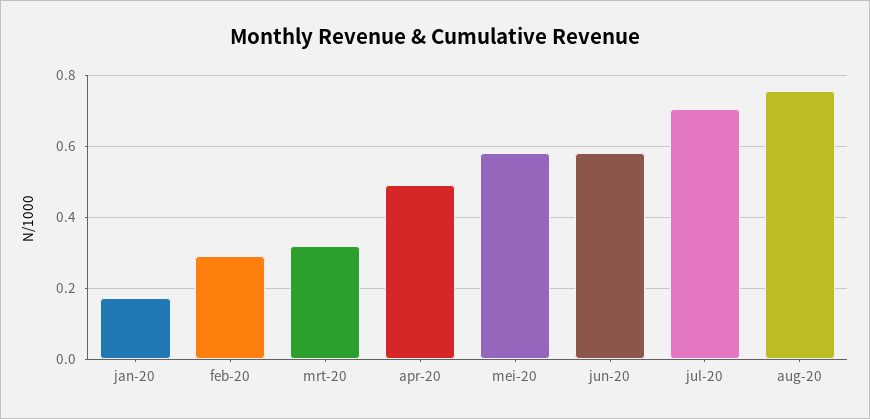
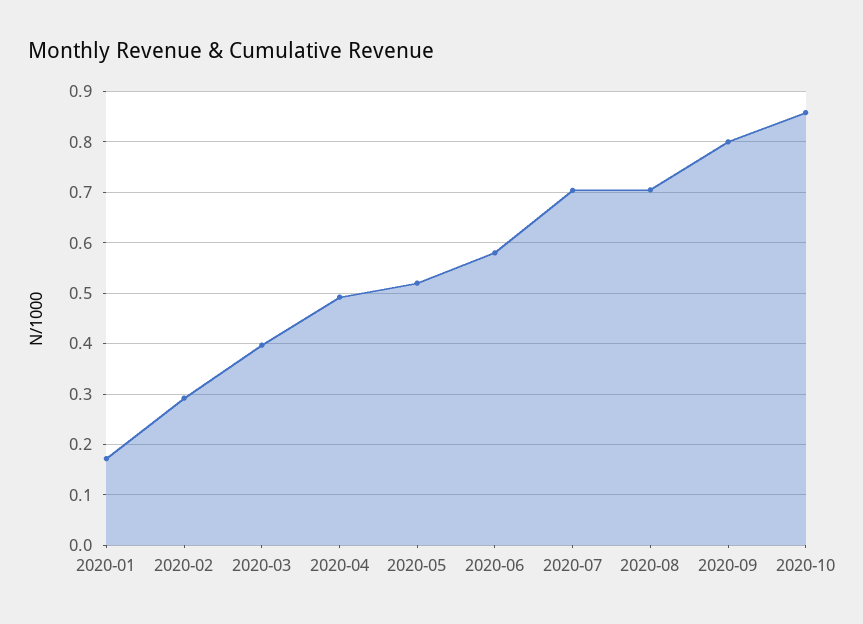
mrt-20: 0.32 -> 0.4
mei-20: 0.58 -> 0.52
aug-20: 0.76 -> 0.7
2020-09: none -> 0.8
2020-10: none -> 0.86

